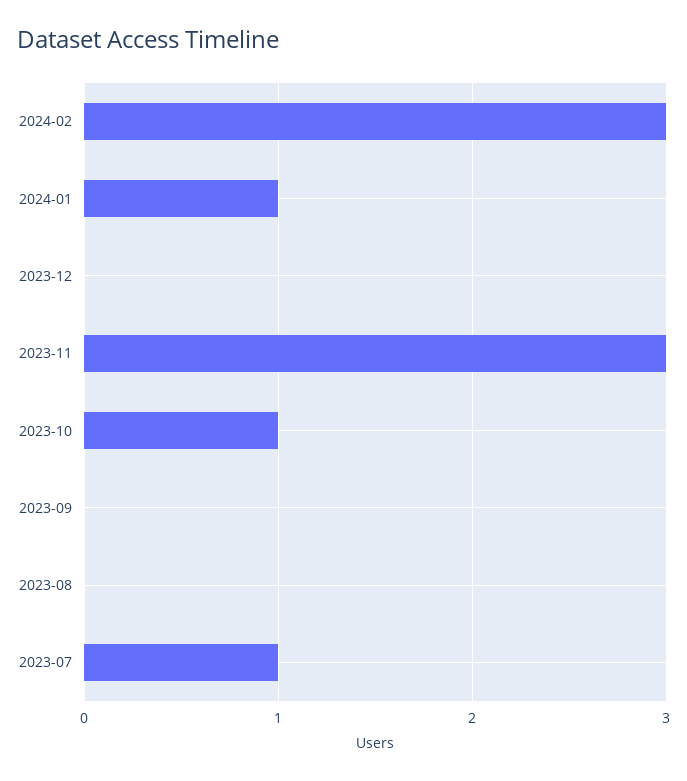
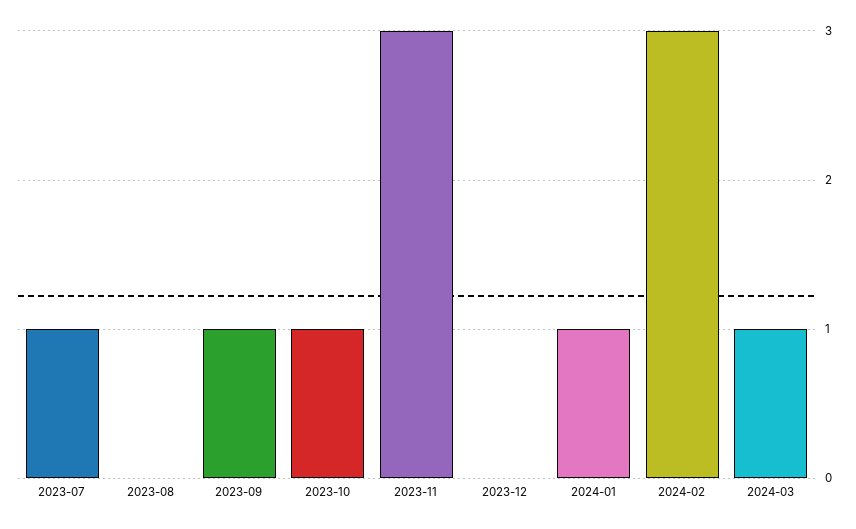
2023-09: 0 -> 1
2024-03: none -> 1

